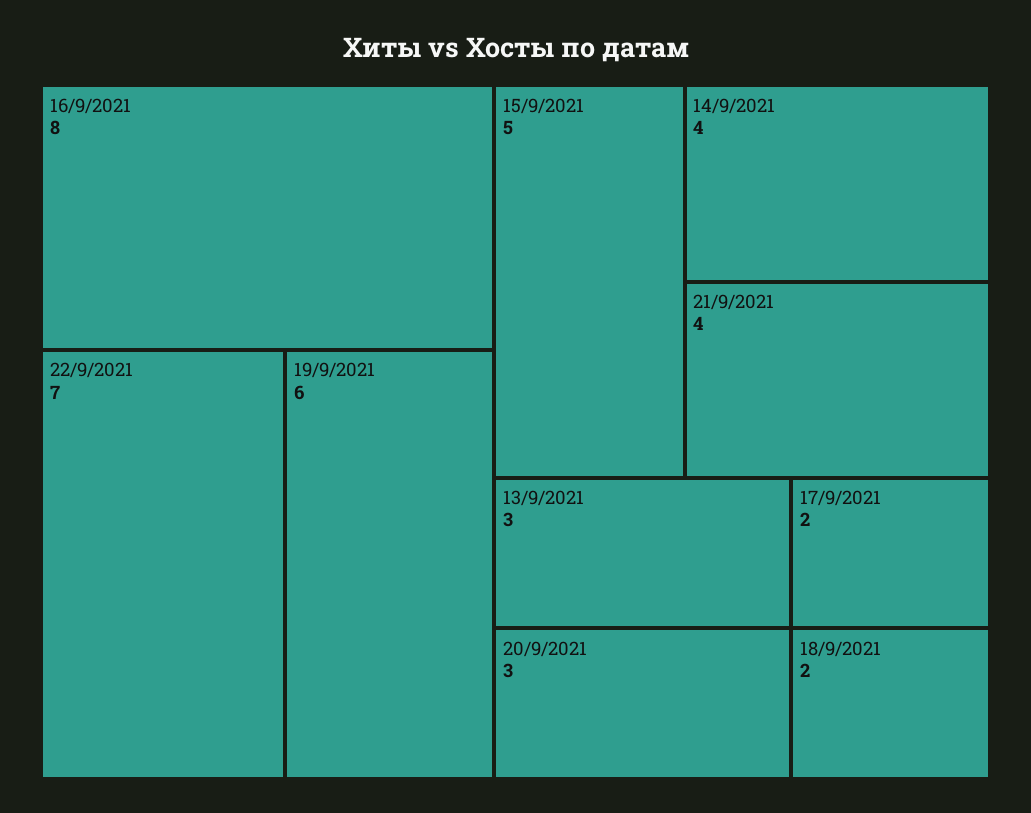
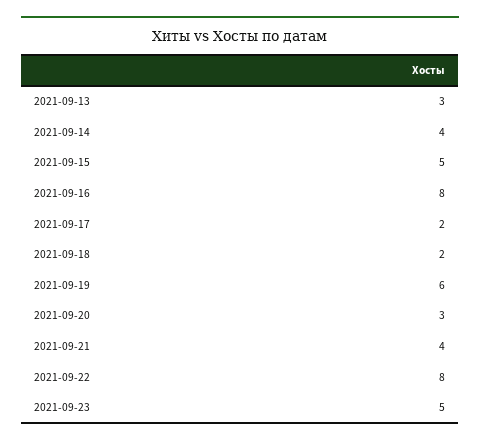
22/9/2021: 7 -> 8
2021-09-23: none -> 5

